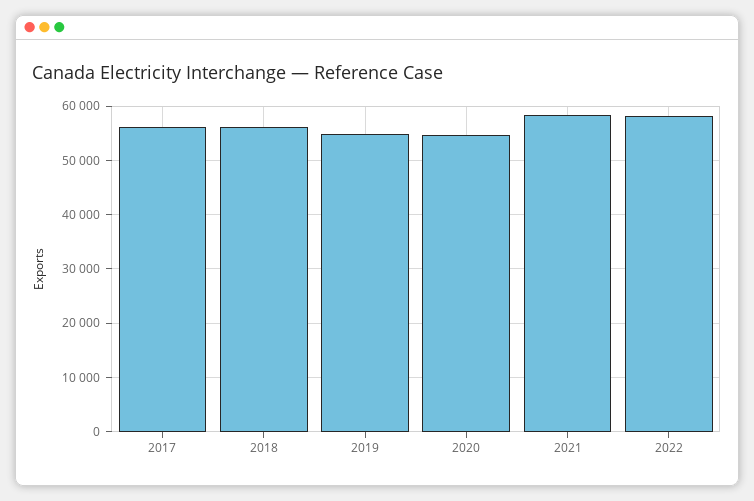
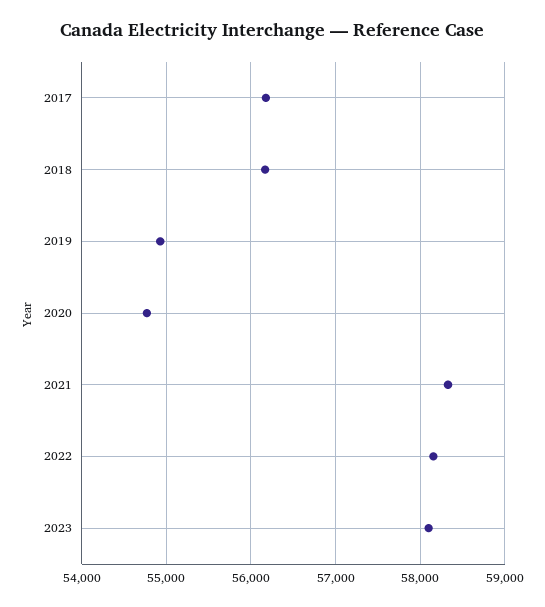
2023: none -> 58100

